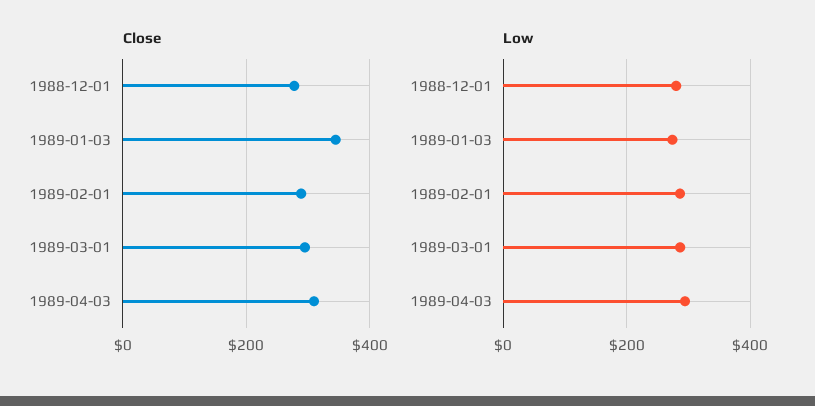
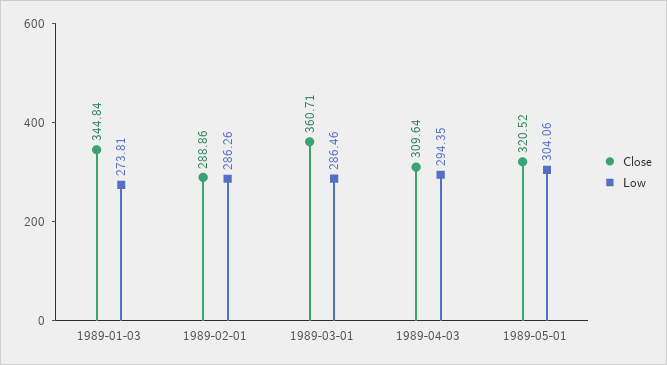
Close, 1988-12-01: 280 -> none
Close, 1989-03-01: 300 -> 360.71
Low, 1988-12-01: 280 -> none
Close, 1989-05-01: none -> 320.52
Low, 1989-05-01: none -> 304.06

